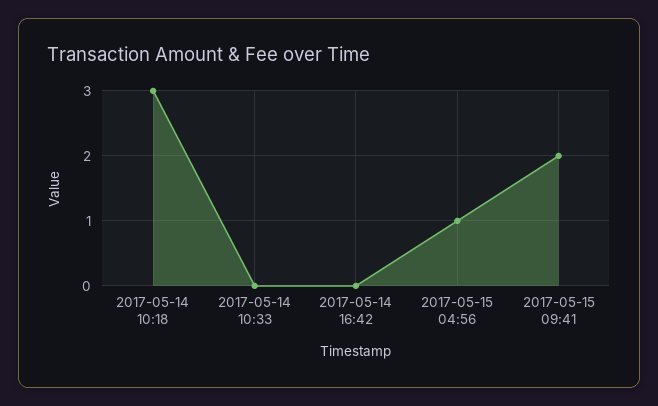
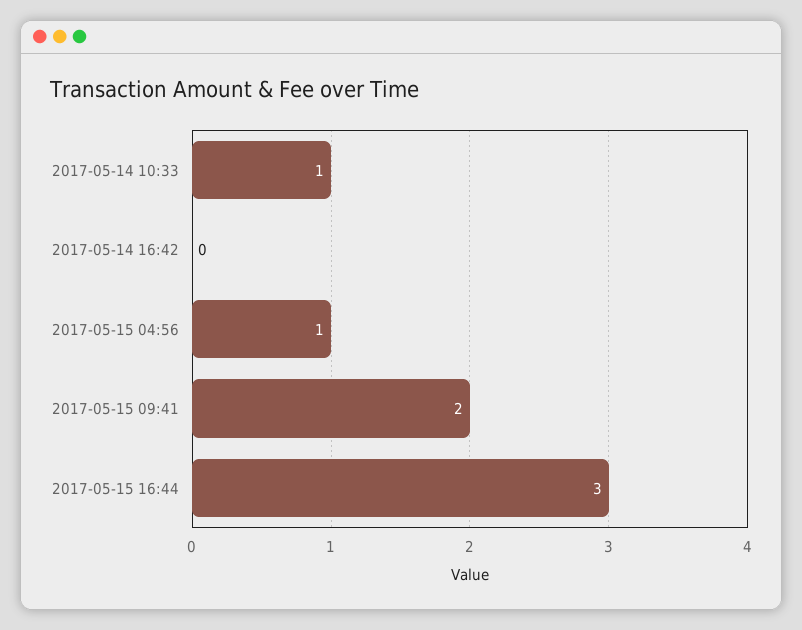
2017-05-14 10:18: 3 -> none
2017-05-14 10:33: 0 -> 1
2017-05-15 16:44: none -> 3

